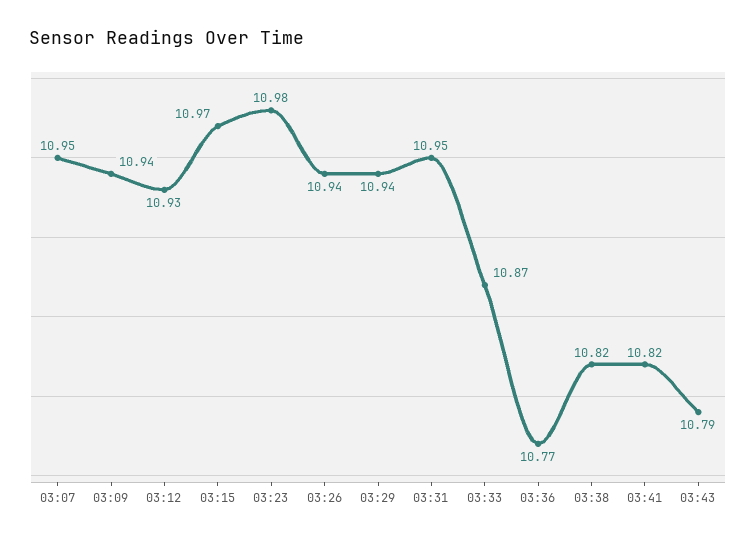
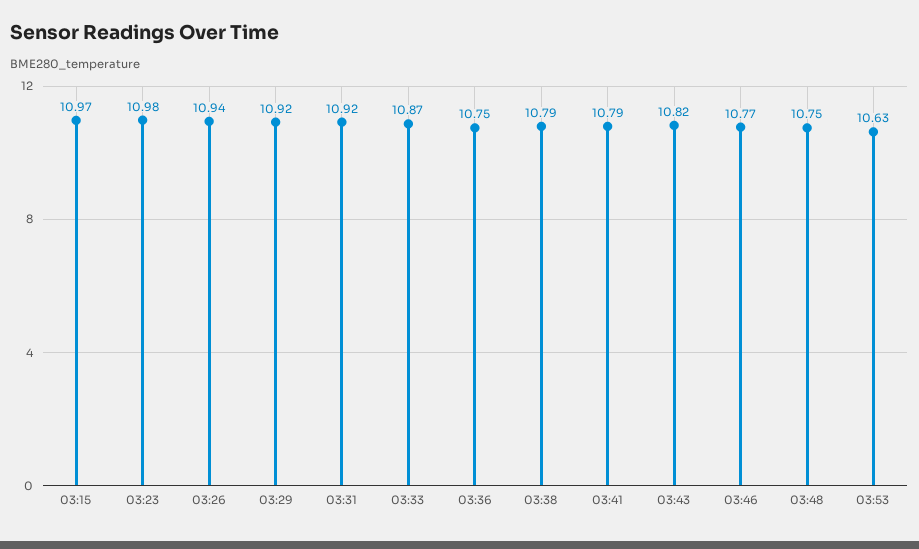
03:07: 10.95 -> none
03:09: 10.94 -> none
03:12: 10.93 -> none
03:29: 10.94 -> 10.92
03:31: 10.95 -> 10.92
03:36: 10.77 -> 10.75
03:38: 10.82 -> 10.79
03:41: 10.82 -> 10.79
03:43: 10.79 -> 10.82
03:46: none -> 10.77
03:48: none -> 10.75
03:53: none -> 10.63

